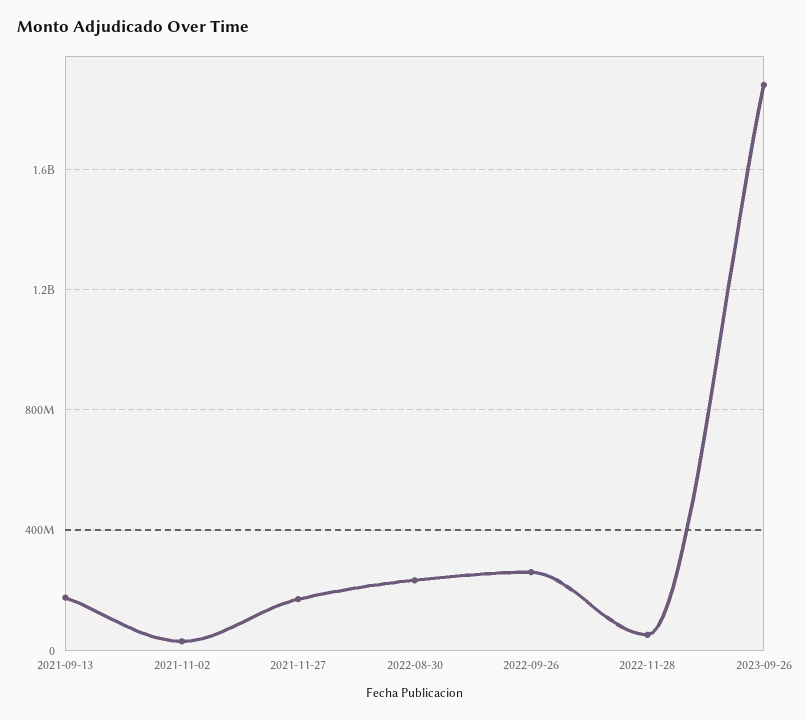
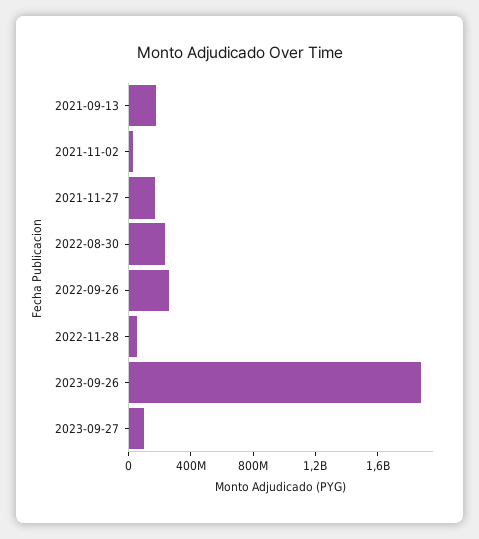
2023-09-27: none -> 100000000

